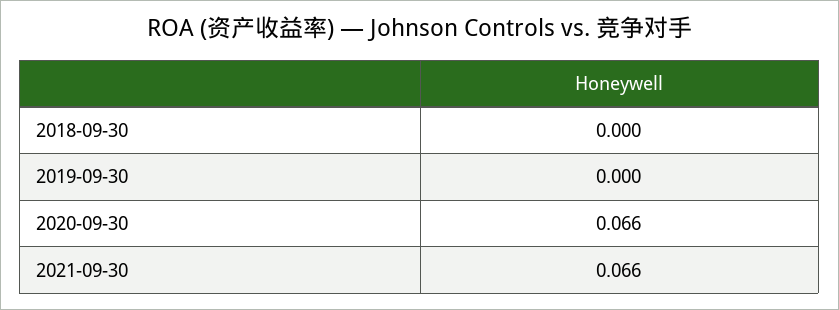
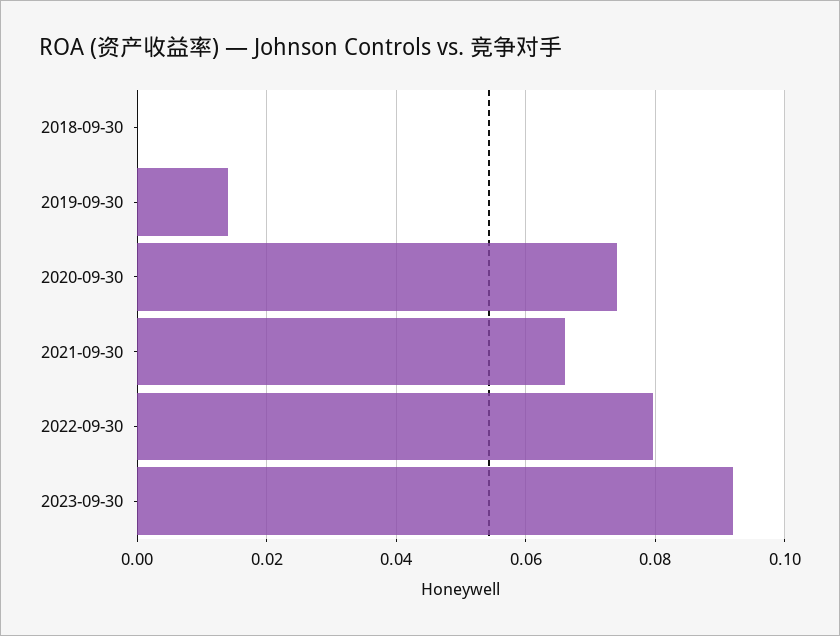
2019-09-30: 0 -> 0.014
2020-09-30: 0.066 -> 0.074
2022-09-30: none -> 0.08
2023-09-30: none -> 0.092

